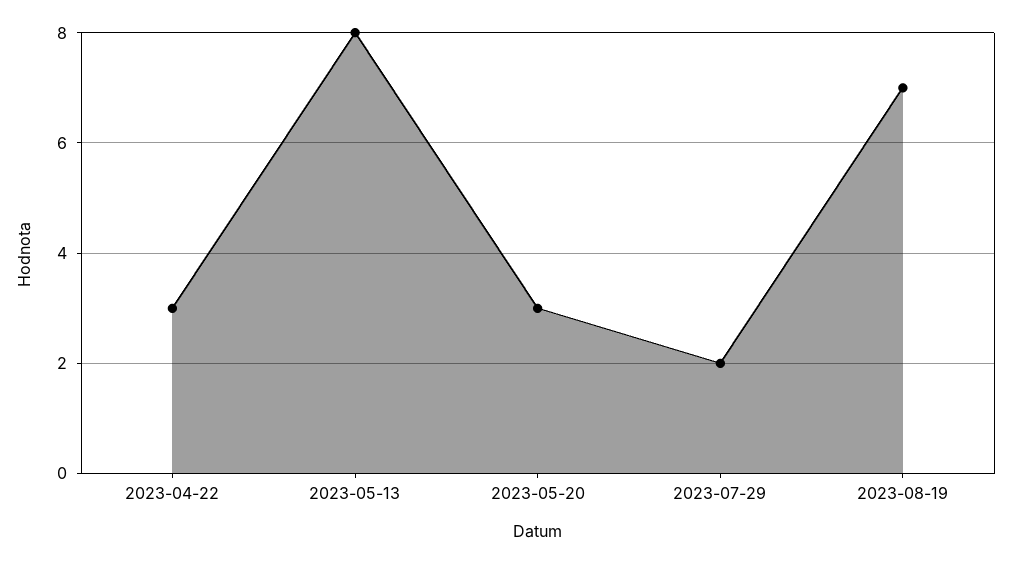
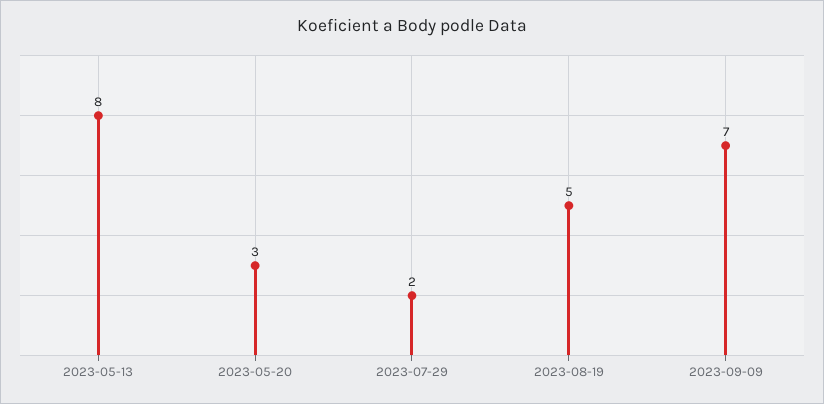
2023-04-22: 3 -> none
2023-08-19: 7 -> 5
2023-09-09: none -> 7

